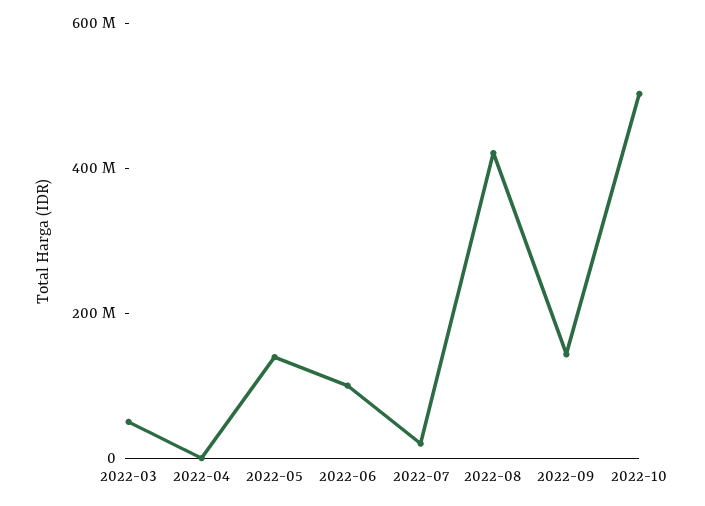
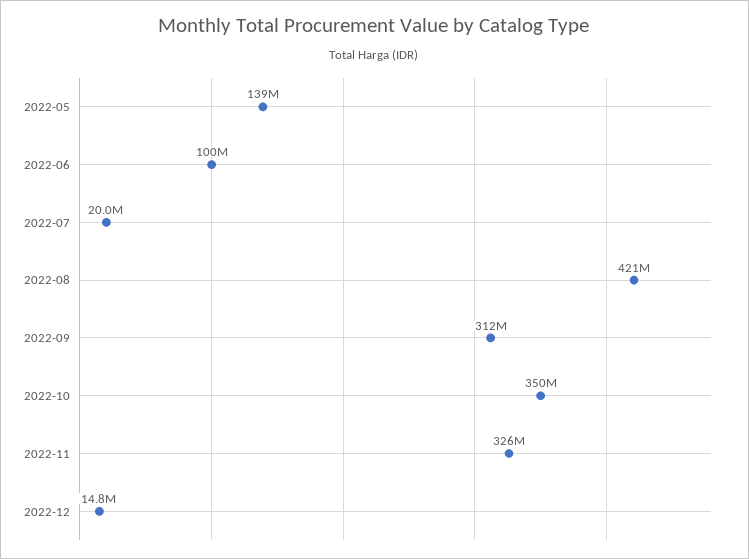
2022-03: 50000000 -> none
2022-04: 0 -> none
2022-09: 150000000 -> 312000000
2022-10: 500000000 -> 350000000
2022-11: none -> 326000000
2022-12: none -> 14800000

